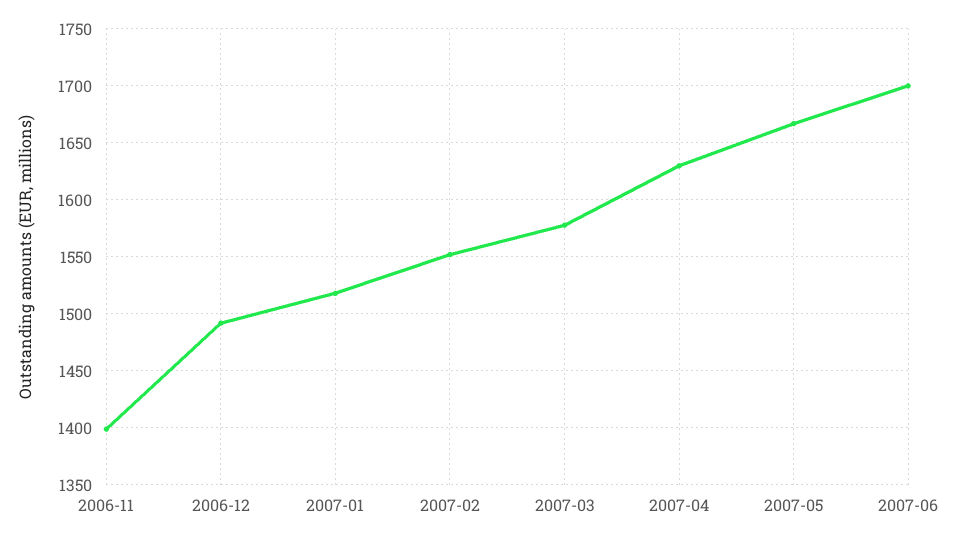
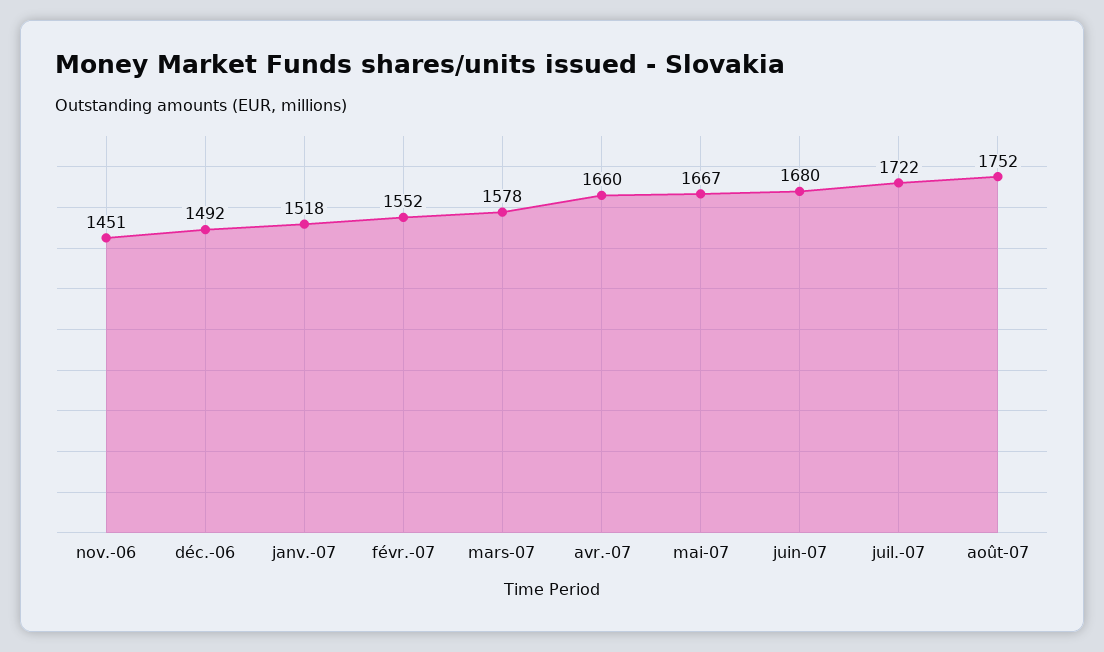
2006-11: 1400 -> 1451
2007-04: 1630 -> 1660
2007-06: 1700 -> 1680
juil.-07: none -> 1722
août-07: none -> 1752

